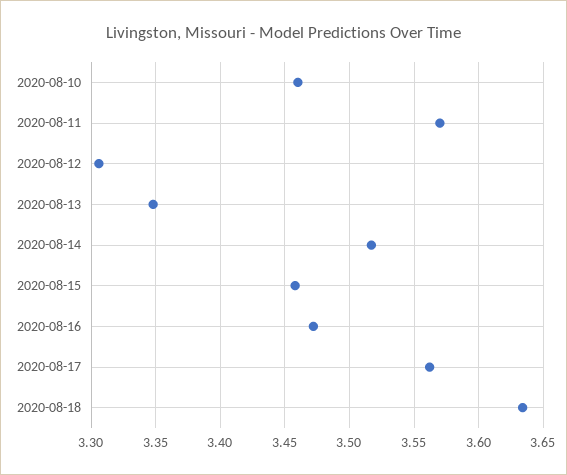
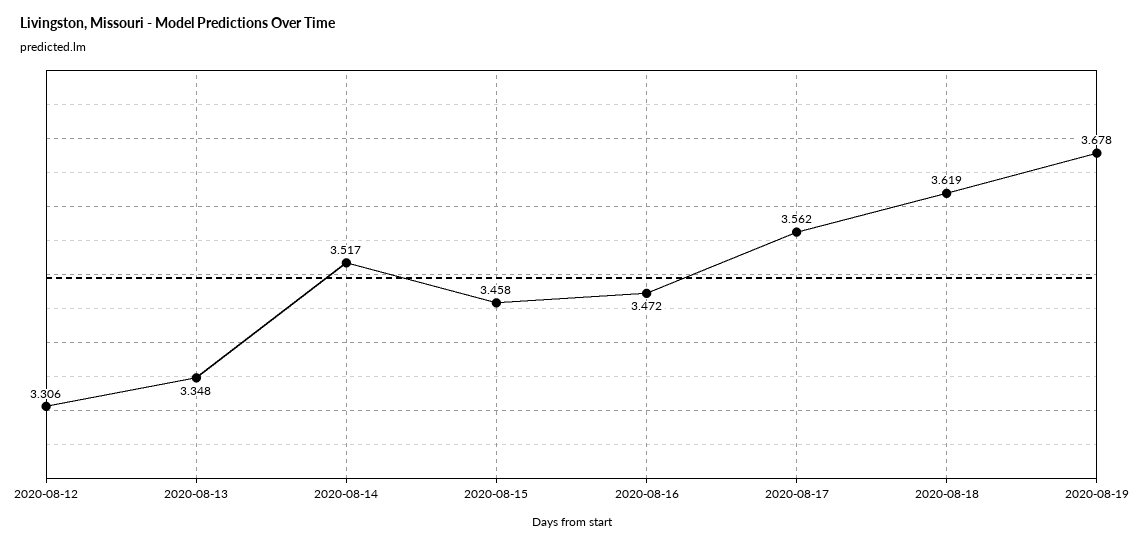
2020-08-10: 3.46 -> none
2020-08-11: 3.57 -> none
2020-08-18: 3.635 -> 3.619
2020-08-19: none -> 3.678

